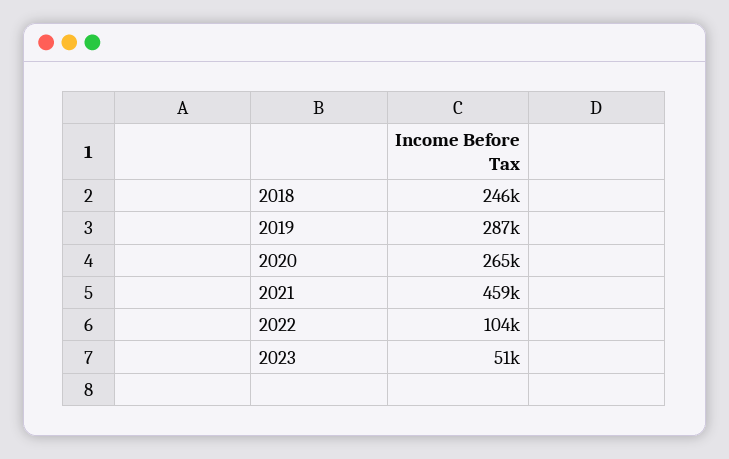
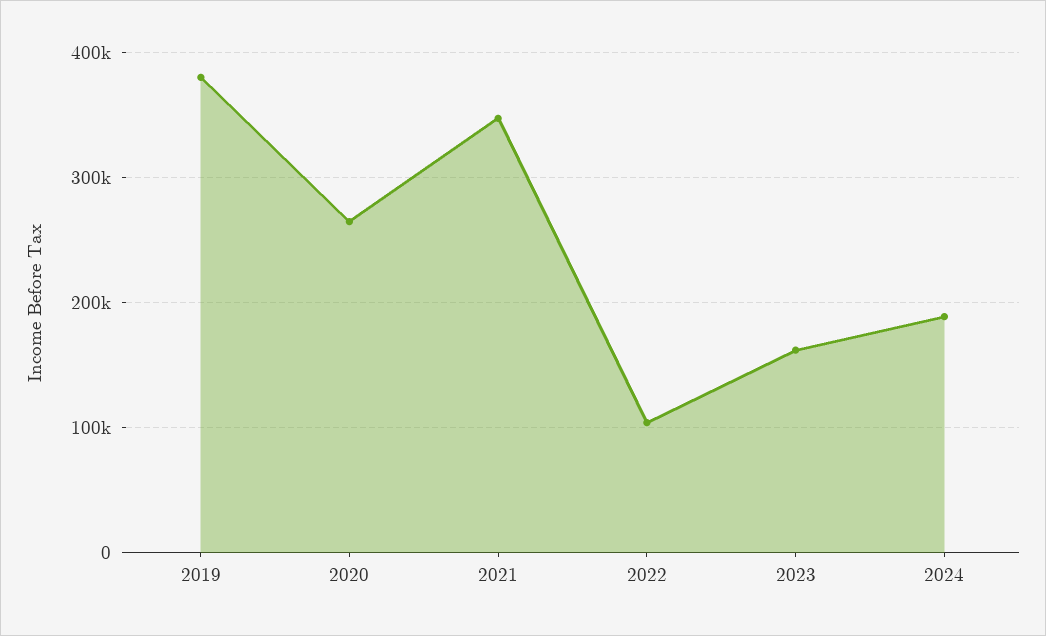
2018: 246000 -> none
2019: 287000 -> 380000
2021: 459000 -> 350000
2023: 51000 -> 160000
2024: none -> 190000

